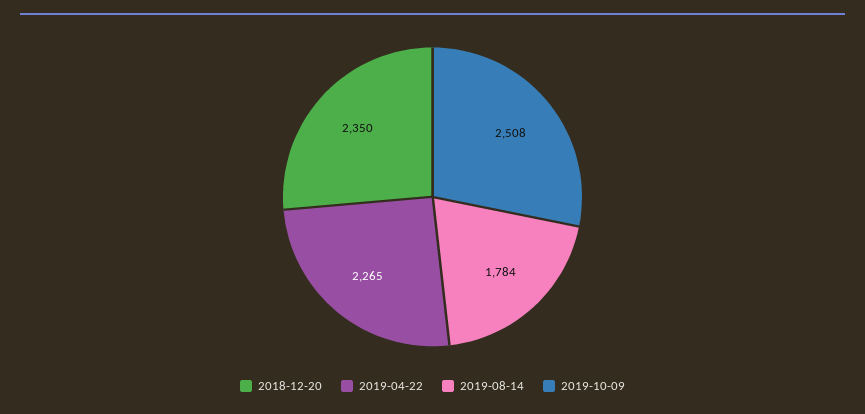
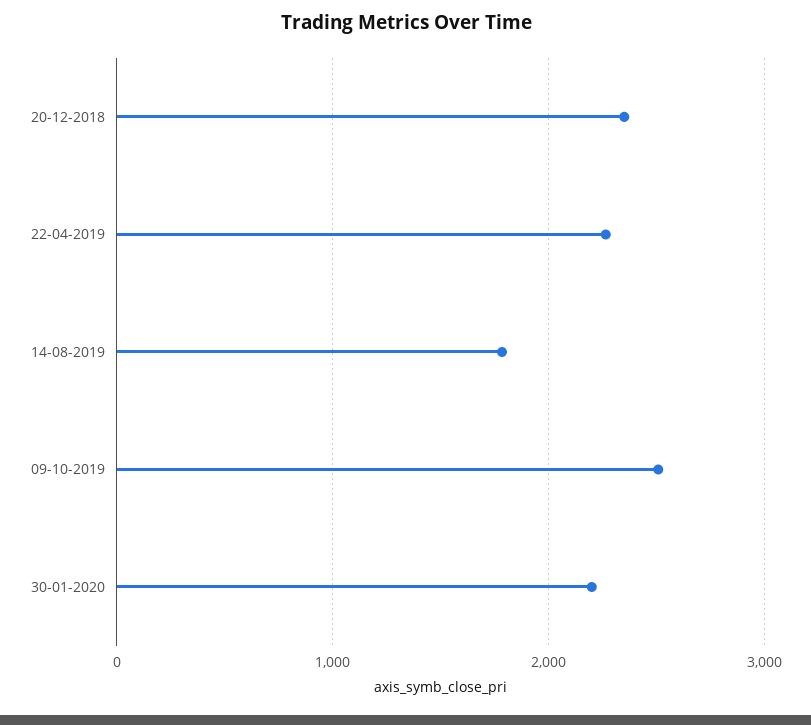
30-01-2020: none -> 2200

